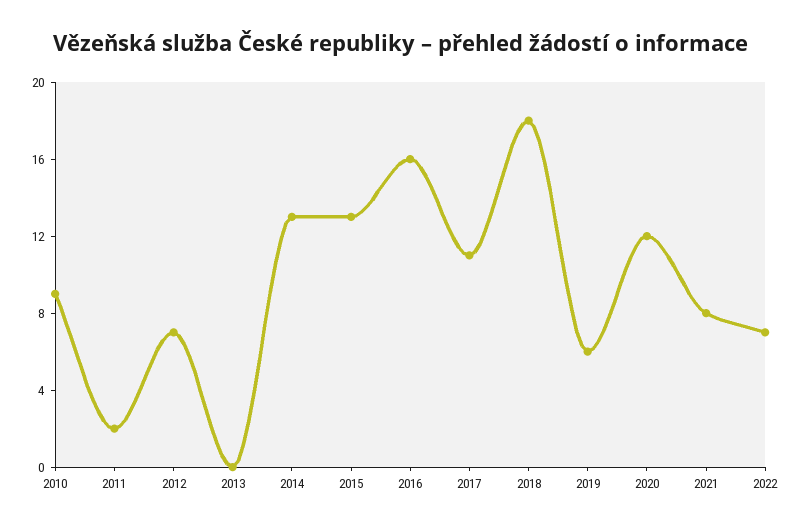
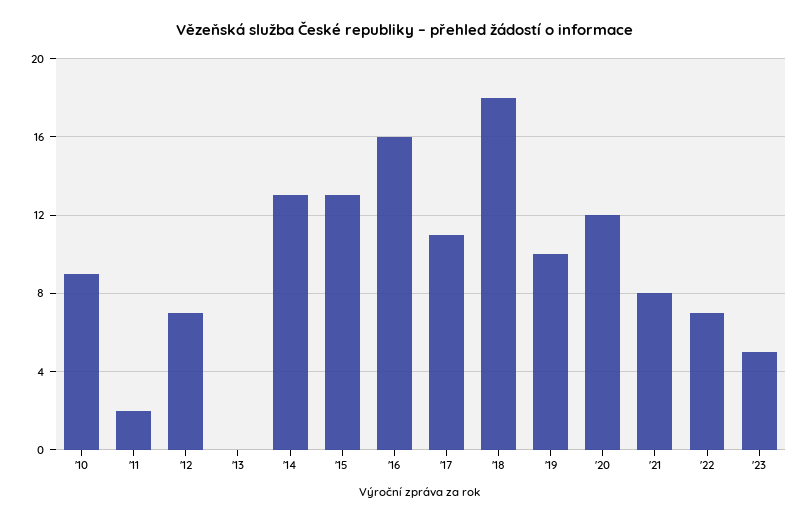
2019: 6 -> 10
'23: none -> 5

